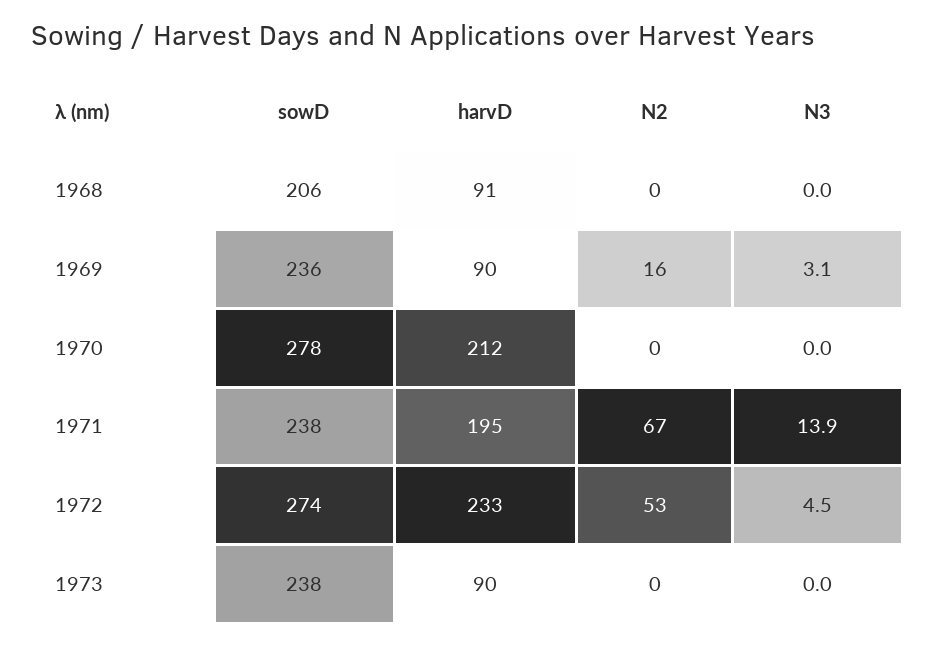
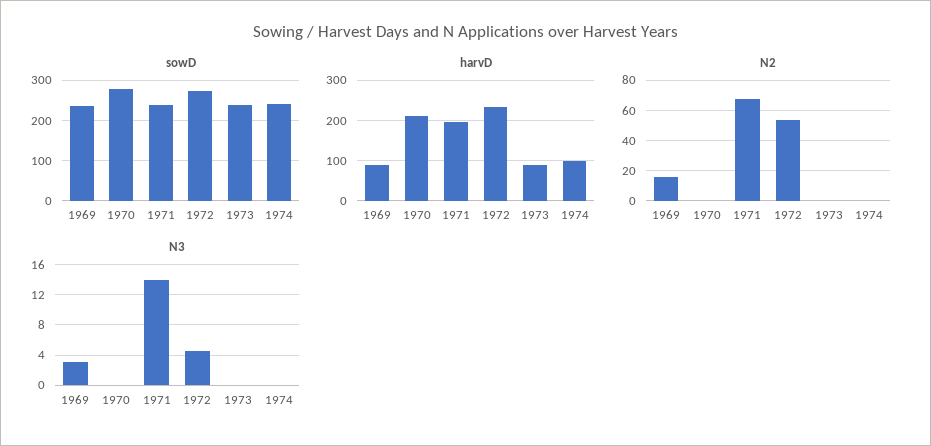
sowD, 1968: 206 -> none
harvD, 1968: 91 -> none
N2, 1968: 0 -> none
N3, 1968: 0 -> none
sowD, 1974: none -> 240
harvD, 1974: none -> 100
N2, 1974: none -> 0
N3, 1974: none -> 0

